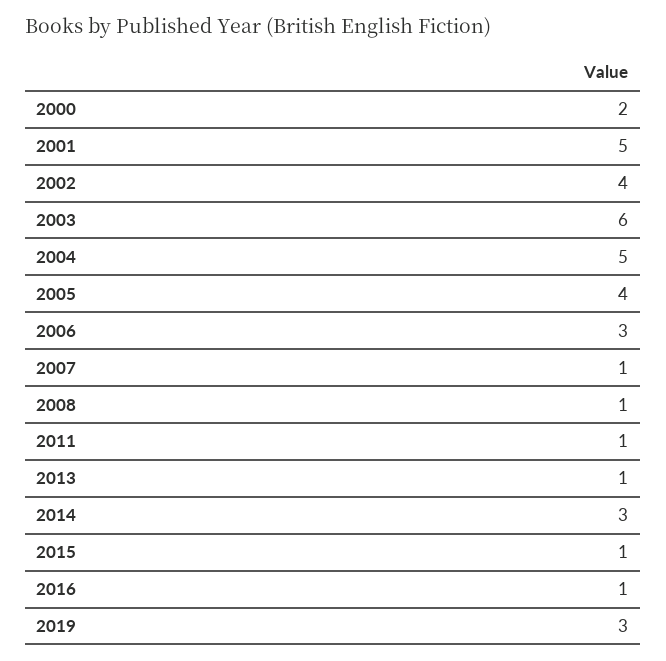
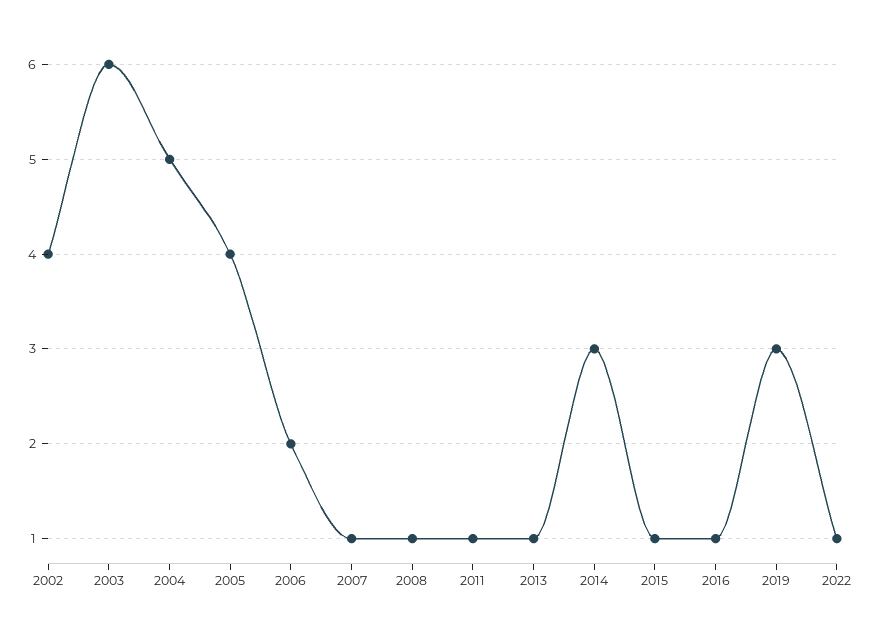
2000: 2 -> none
2001: 5 -> none
2006: 3 -> 2
2022: none -> 1

